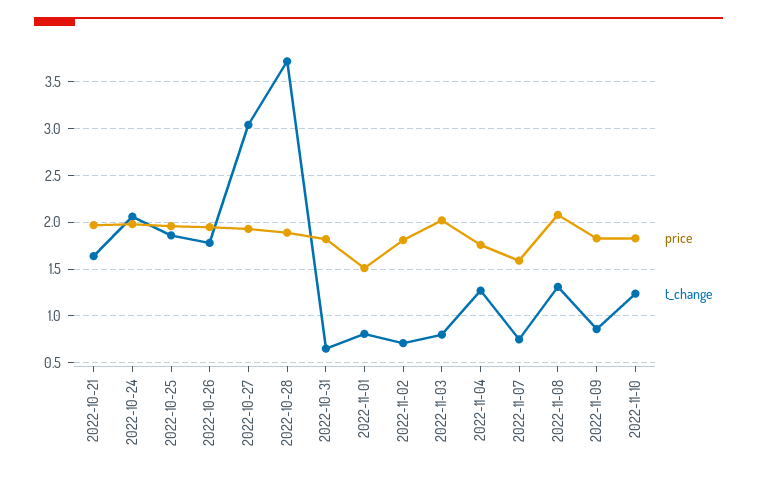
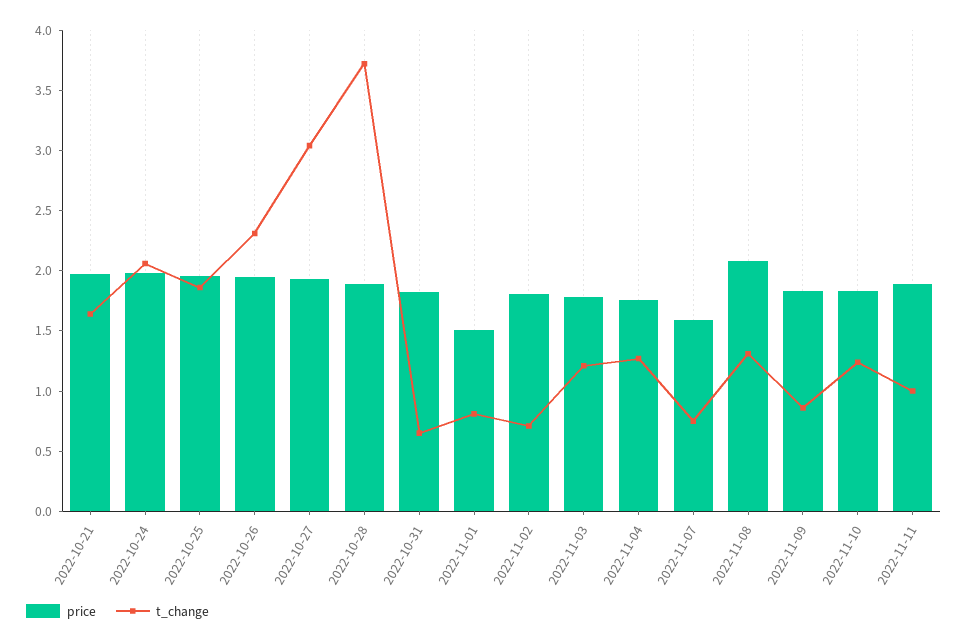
t_change, 2022-10-26: 1.8 -> 2.3
price, 2022-11-03: 2 -> 1.8
t_change, 2022-11-03: 0.8 -> 1.2
price, 2022-11-11: none -> 1.9
t_change, 2022-11-11: none -> 1

